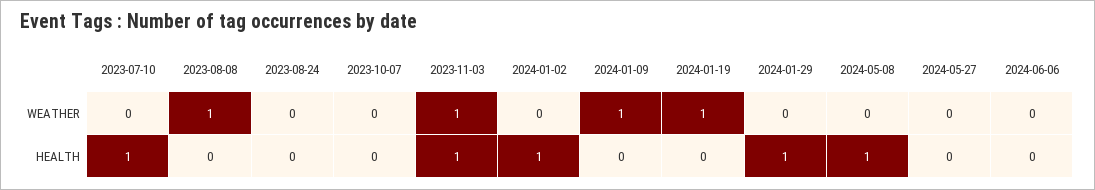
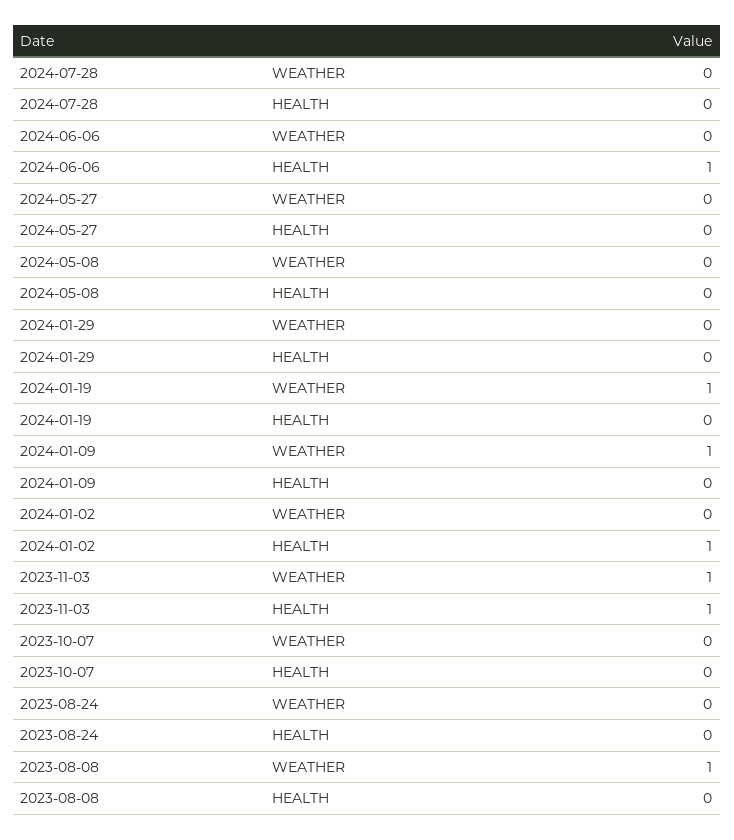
2023-07-10, WEATHER: 0 -> none
2023-07-10, HEALTH: 1 -> none
2024-01-29, HEALTH: 1 -> 0
2024-05-08, HEALTH: 1 -> 0
2024-06-06, HEALTH: 0 -> 1
2024-07-28, WEATHER: none -> 0
2024-07-28, HEALTH: none -> 0

